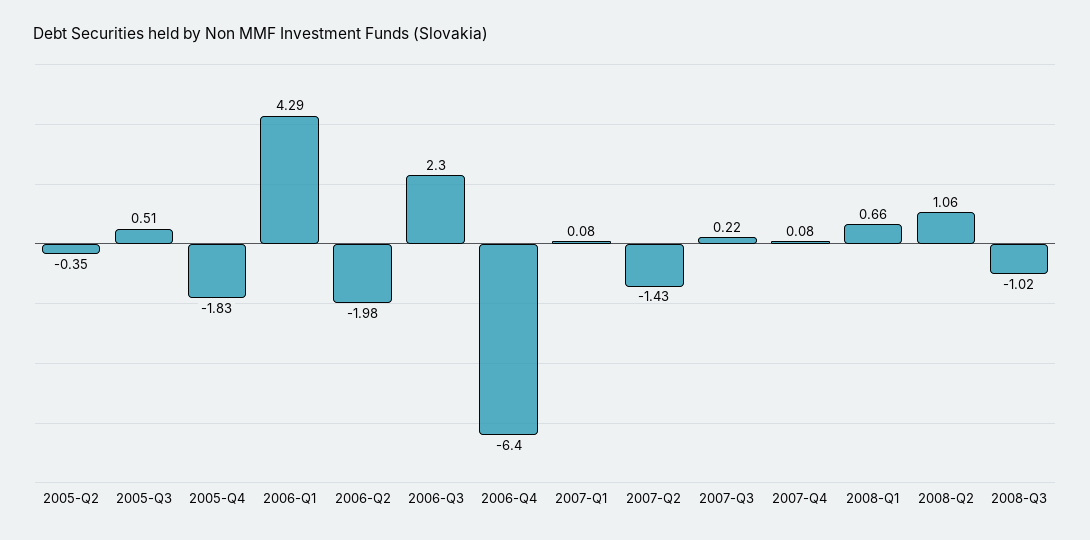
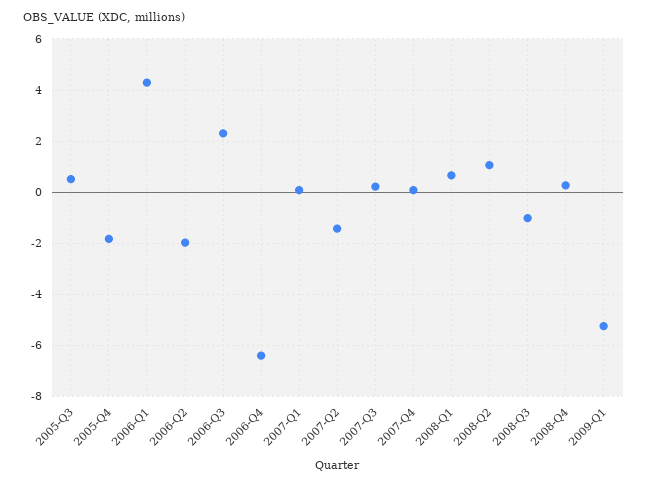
2005-Q2: -0.35 -> none
2008-Q4: none -> 0.25
2009-Q1: none -> -5.25

